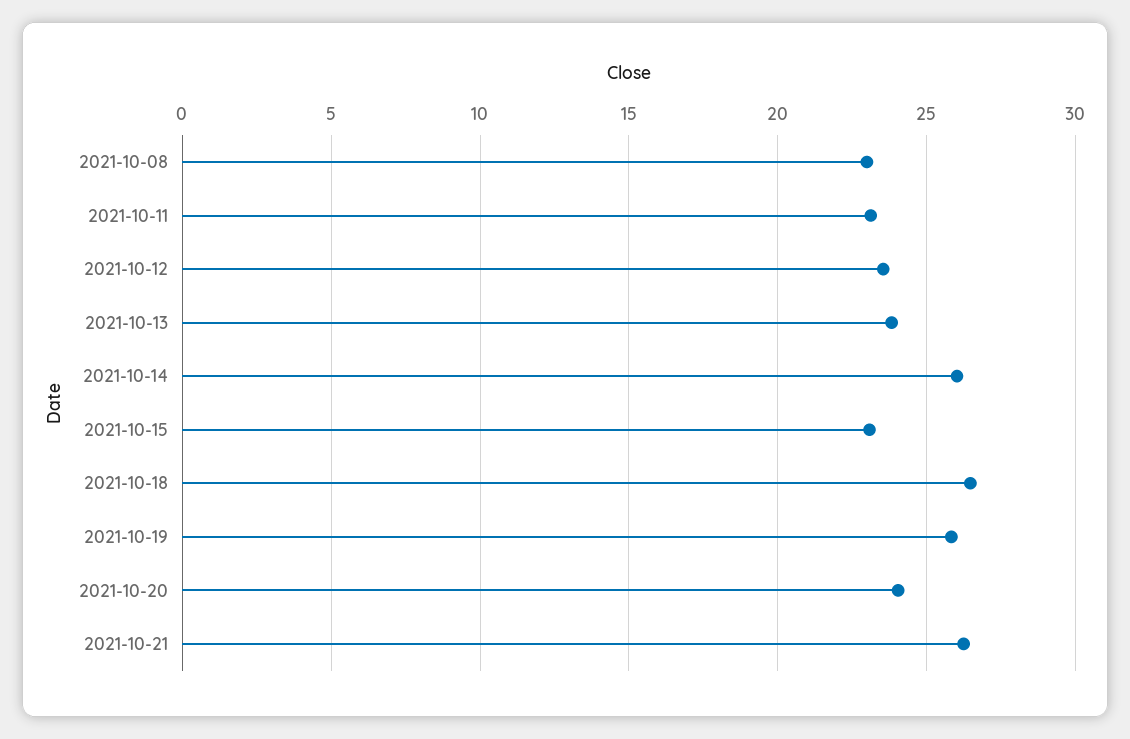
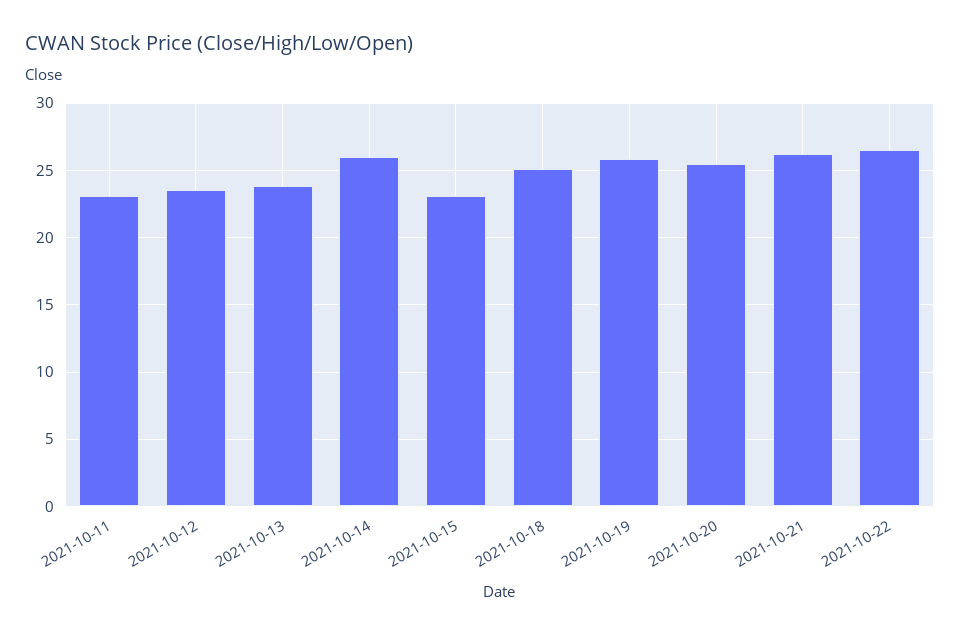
2021-10-08: 23 -> none
2021-10-18: 26.5 -> 25
2021-10-20: 24 -> 25.5
2021-10-22: none -> 26.5

